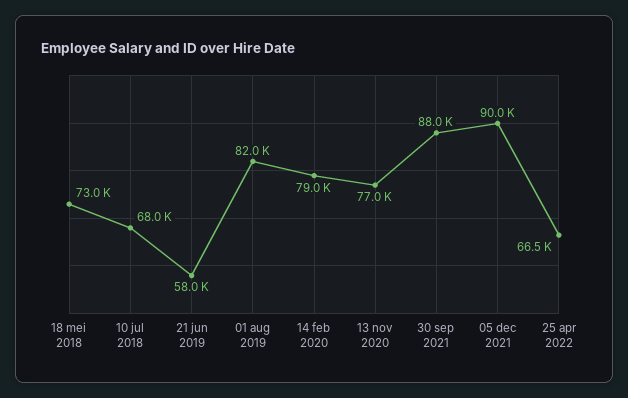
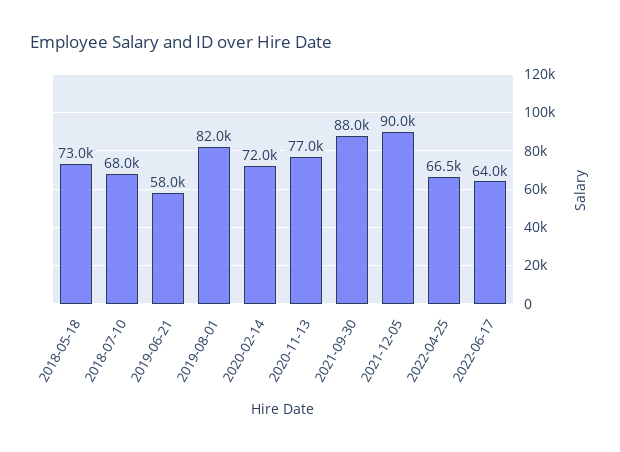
14 feb 2020: 79000 -> 72000
2022-06-17: none -> 64000

